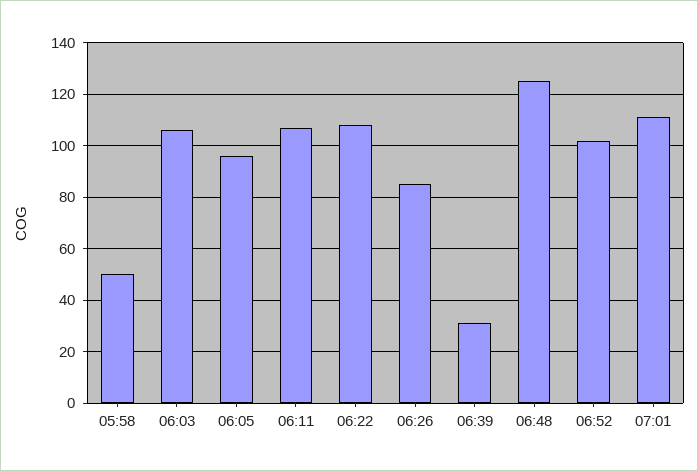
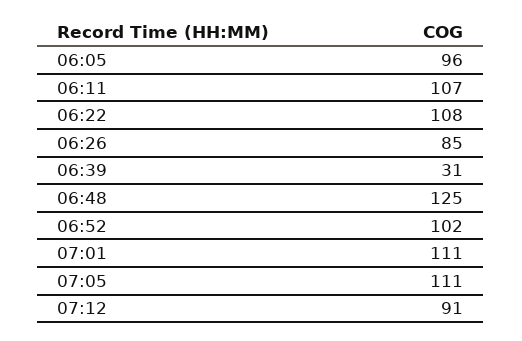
05:58: 50 -> none
06:03: 105 -> none
07:05: none -> 111
07:12: none -> 91

